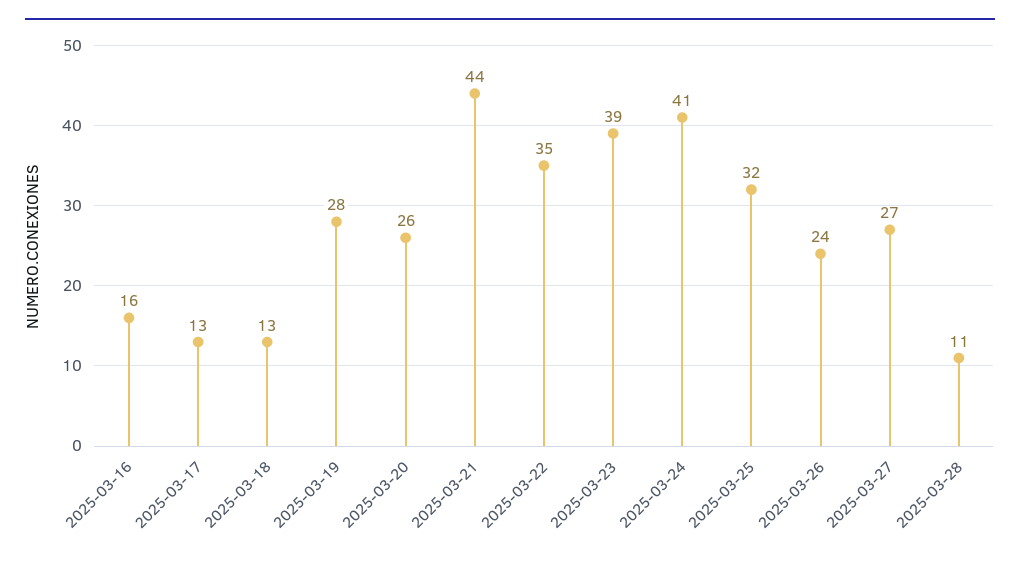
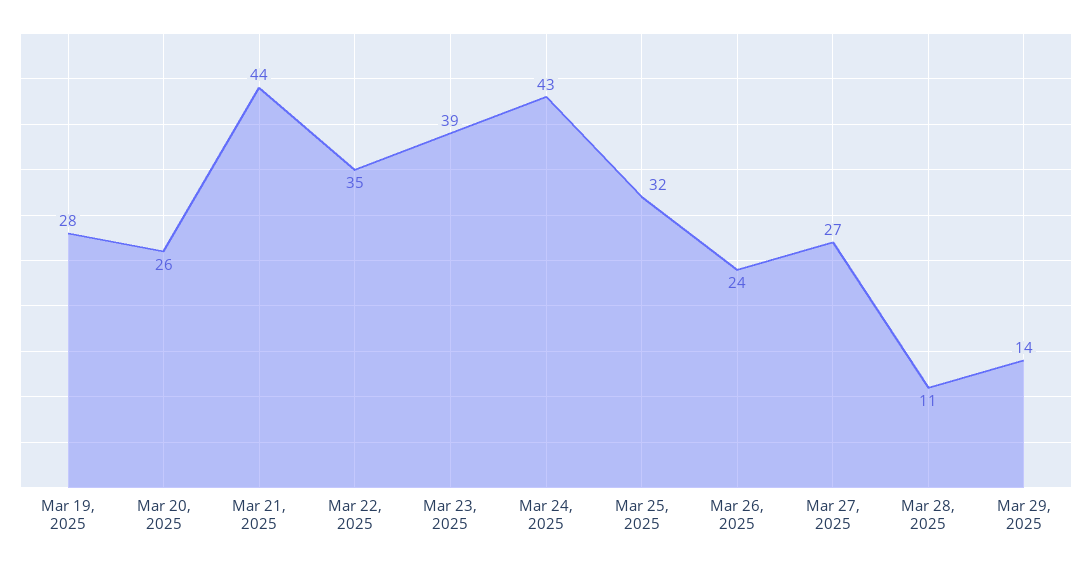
2025-03-16: 16 -> none
2025-03-17: 13 -> none
2025-03-18: 13 -> none
2025-03-24: 41 -> 43
Mar 29, 2025: none -> 14

